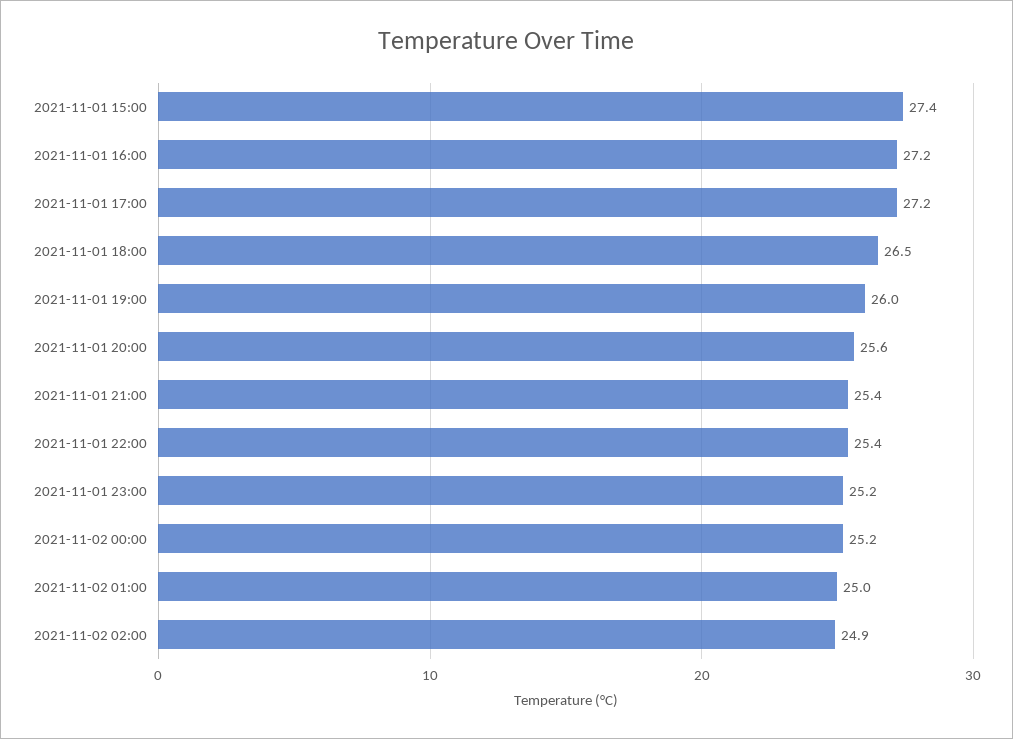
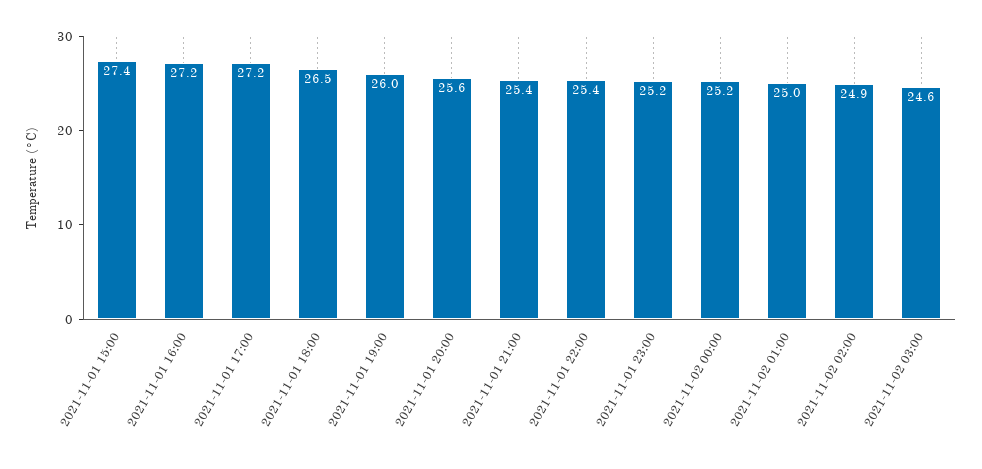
2021-11-02 03:00: none -> 24.6

